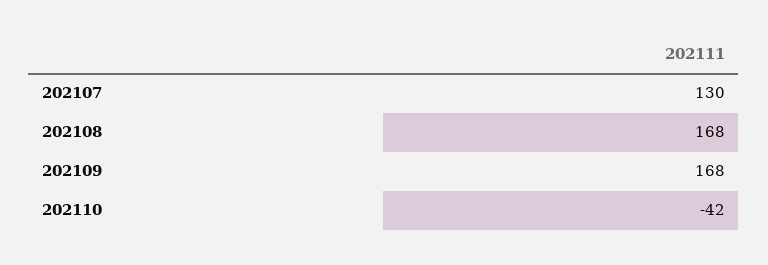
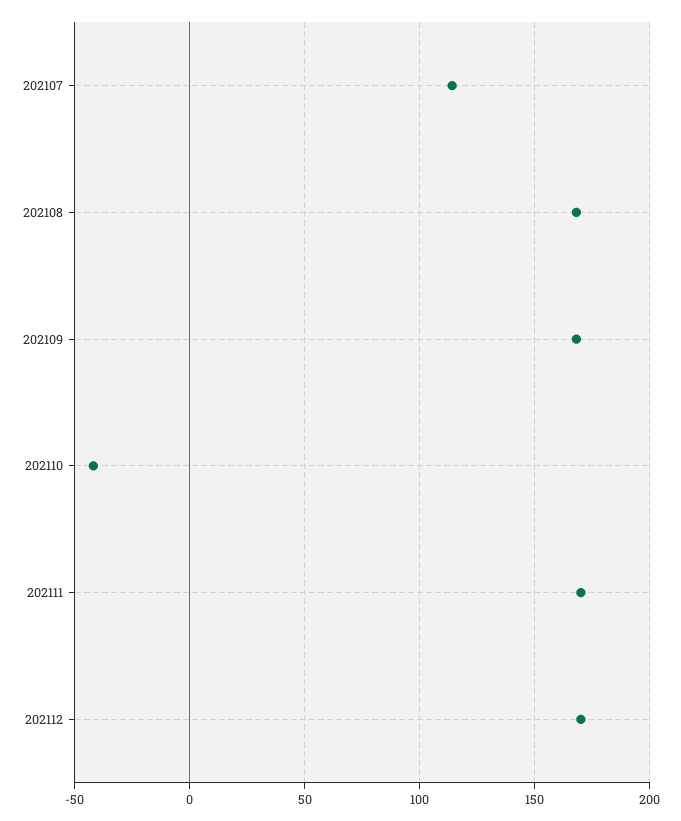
202107: 130 -> 115
202111: none -> 170
202112: none -> 170

